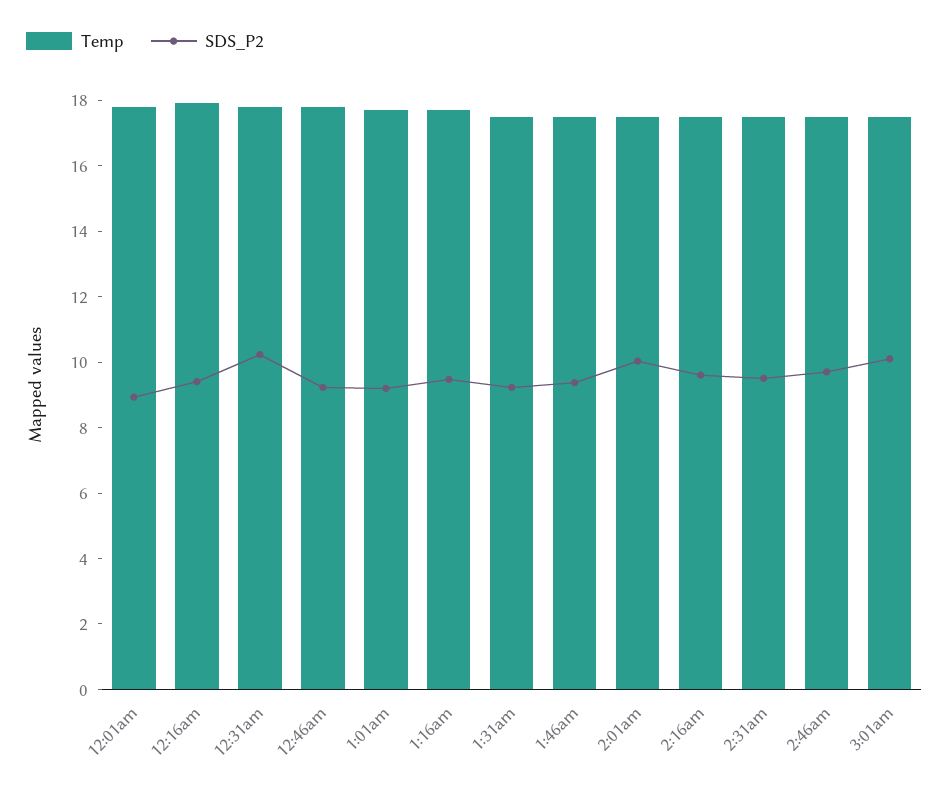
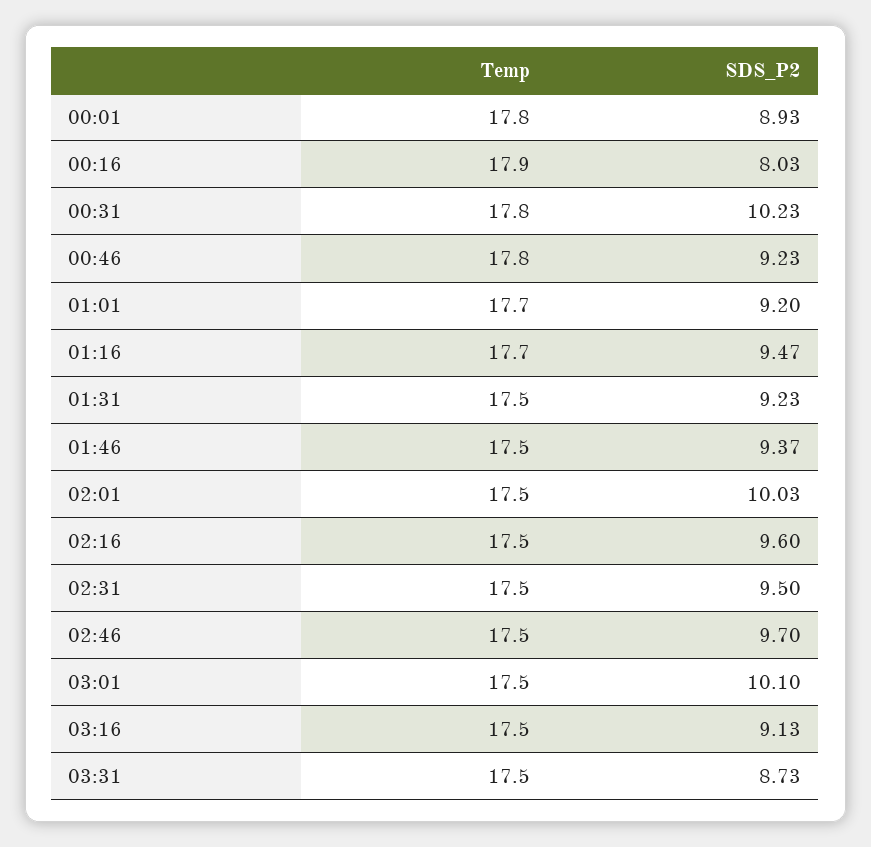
SDS_P2, 12:16am: 9.5 -> 8.03
Temp, 03:16: none -> 17.5
SDS_P2, 03:16: none -> 9.13
Temp, 03:31: none -> 17.5
SDS_P2, 03:31: none -> 8.73

